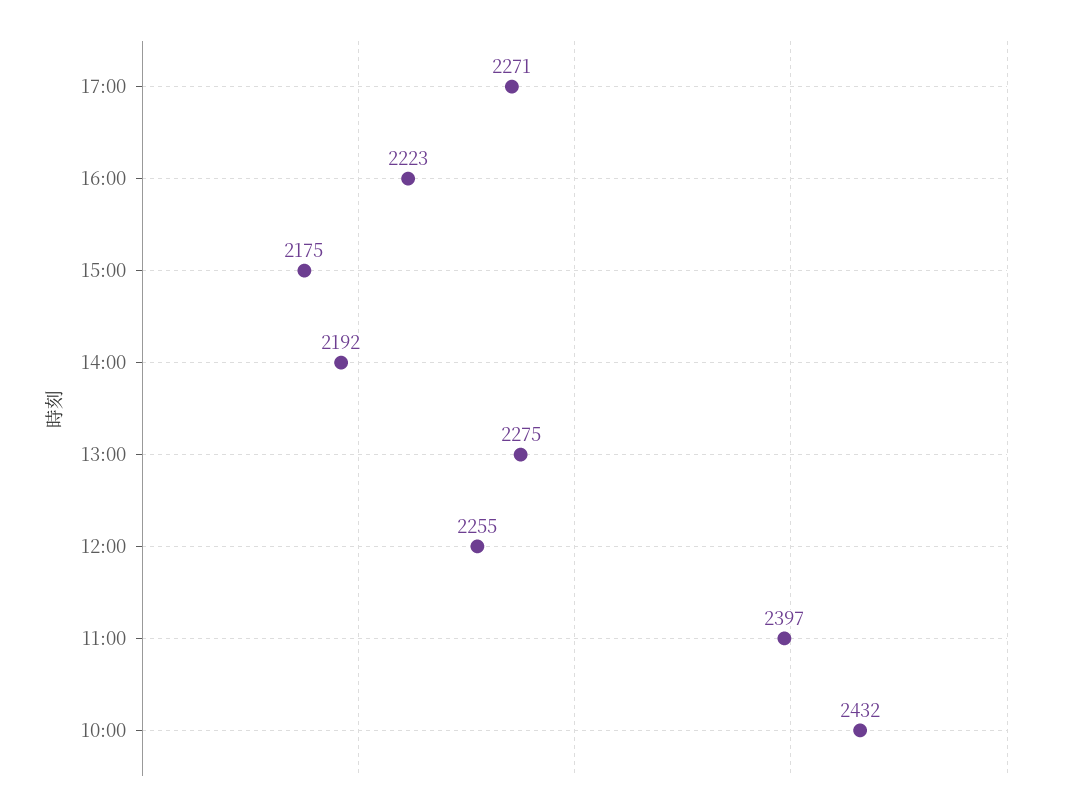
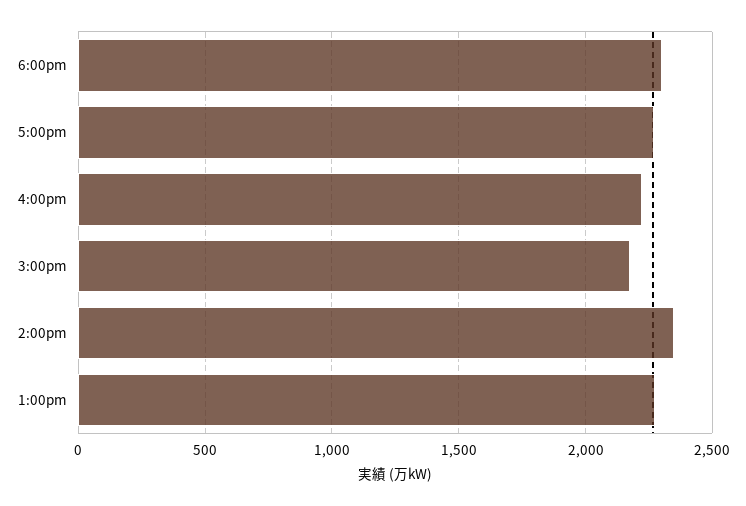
14:00: 2192 -> 2350
12:00: 2255 -> none
11:00: 2397 -> none
10:00: 2432 -> none
6:00pm: none -> 2300

